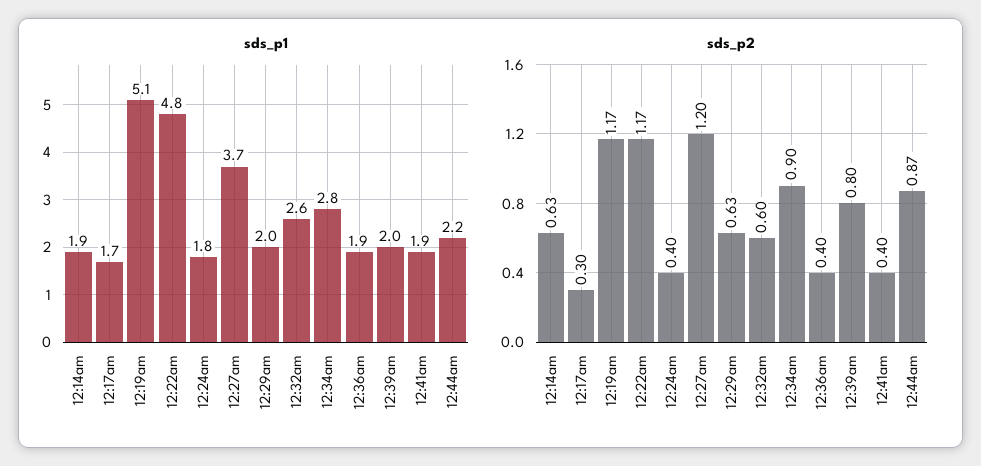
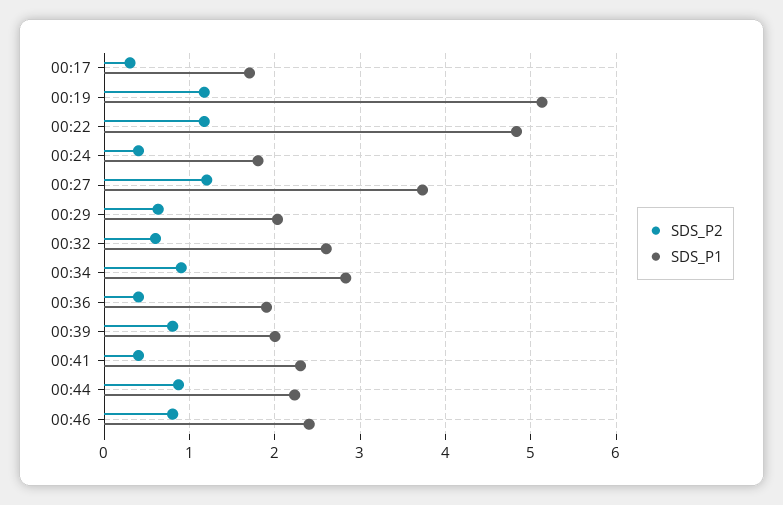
sds_p1, 12:14am: 1.9 -> none
sds_p1, 12:41am: 1.9 -> 2.3
sds_p2, 12:14am: 0.63 -> none
sds_p2, 00:46: none -> 0.8
sds_p1, 00:46: none -> 2.4

